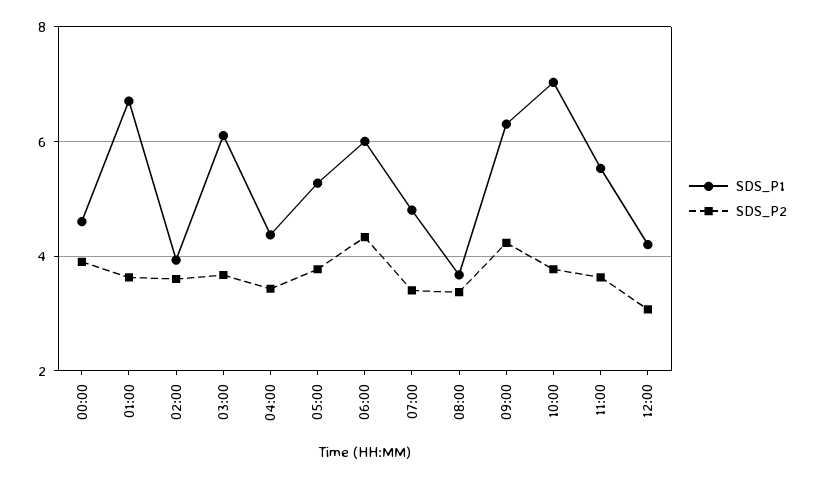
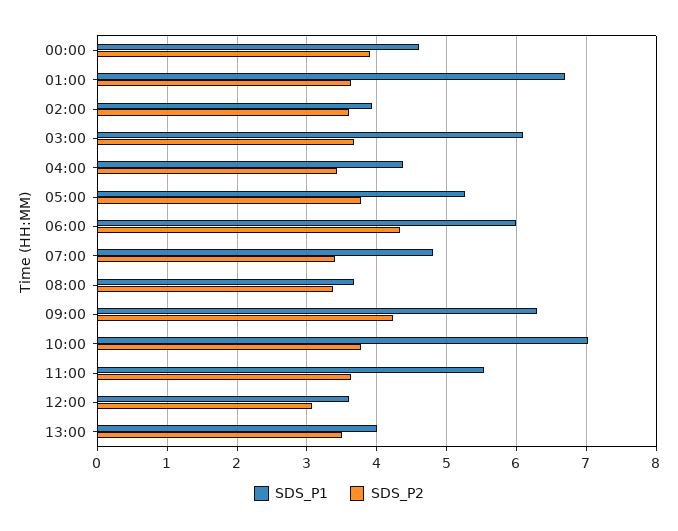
SDS_P1, 12:00: 4.2 -> 3.6
SDS_P1, 13:00: none -> 4
SDS_P2, 13:00: none -> 3.5

